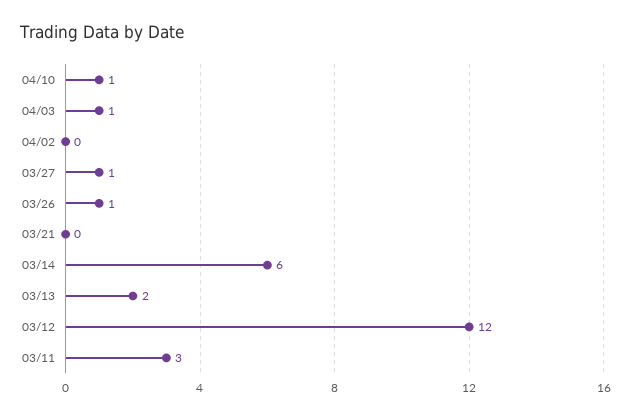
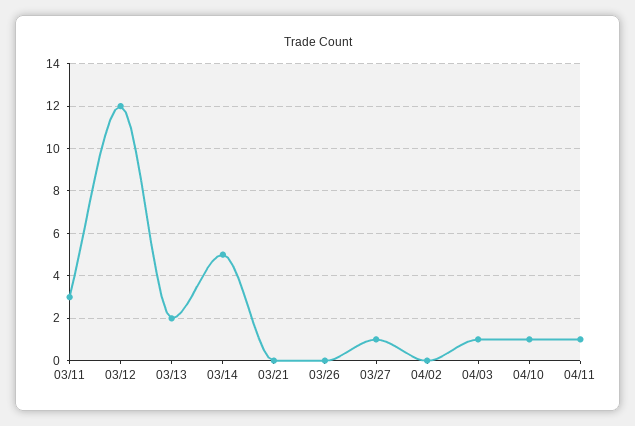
03/26: 1 -> 0
03/14: 6 -> 5
04/11: none -> 1

